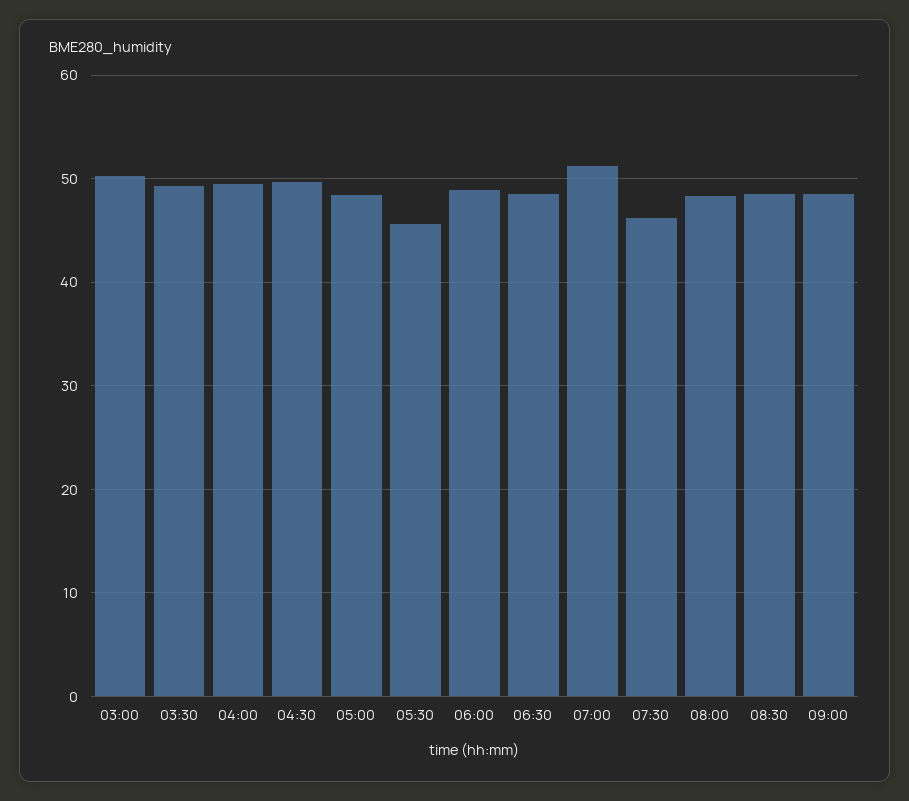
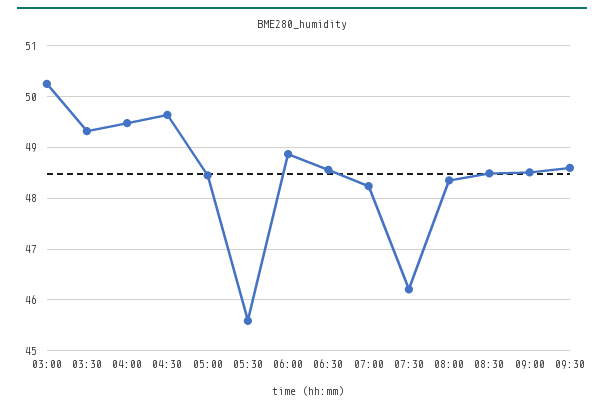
07:00: 51 -> 48.2
09:30: none -> 48.6

